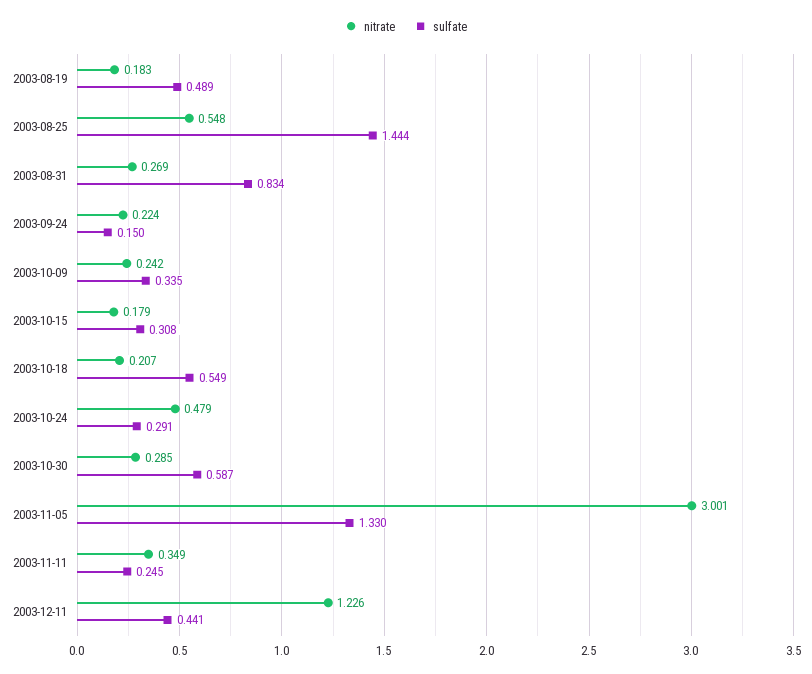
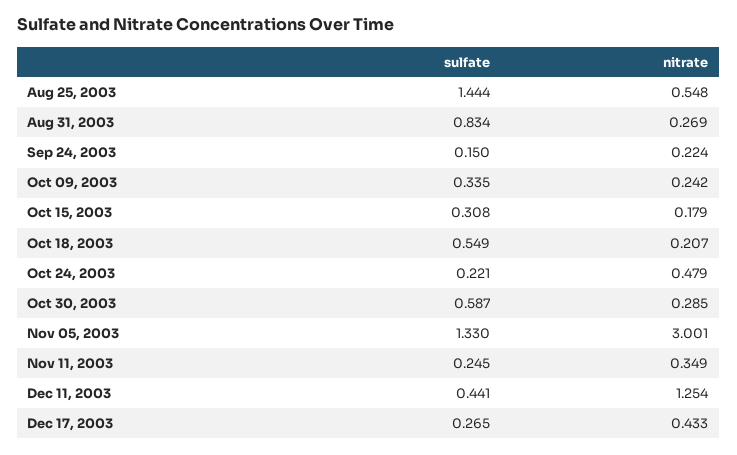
nitrate, 2003-08-19: 0.183 -> none
sulfate, 2003-08-19: 0.489 -> none
sulfate, 2003-10-24: 0.291 -> 0.221
nitrate, 2003-12-11: 1.226 -> 1.254
sulfate, Dec 17, 2003: none -> 0.265
nitrate, Dec 17, 2003: none -> 0.433

